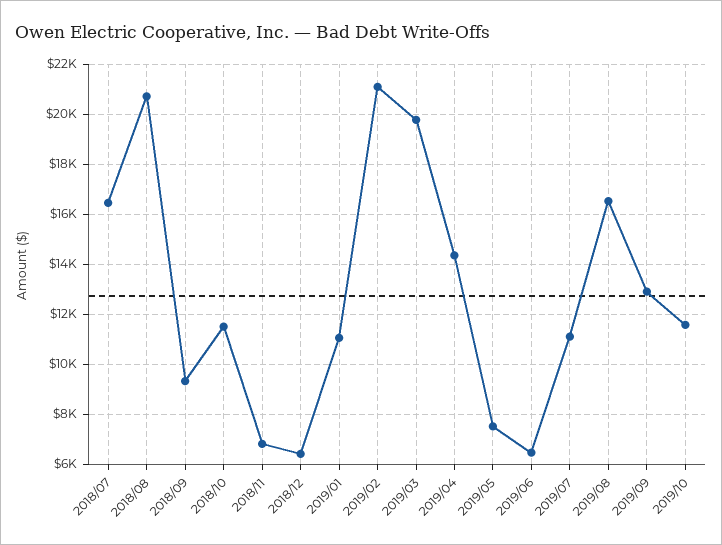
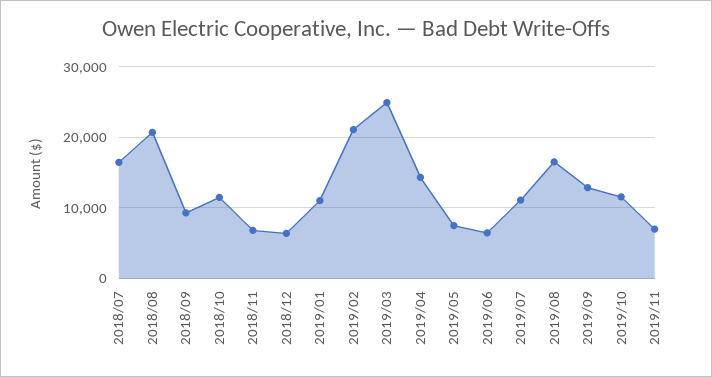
2019/03: 19750 -> 25000
2019/11: none -> 7000

